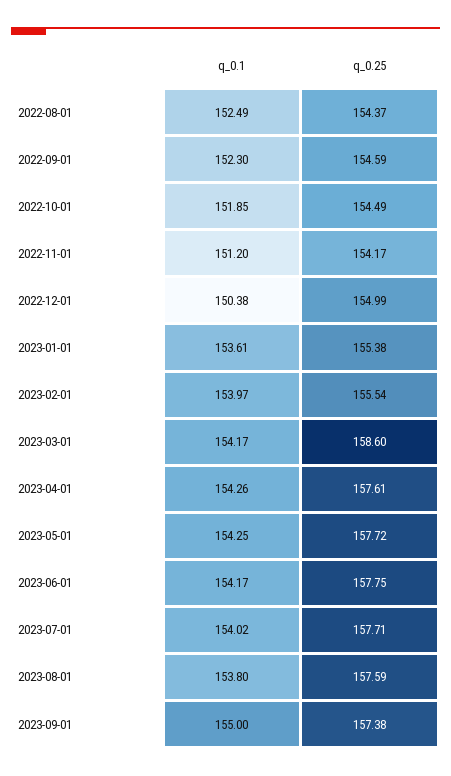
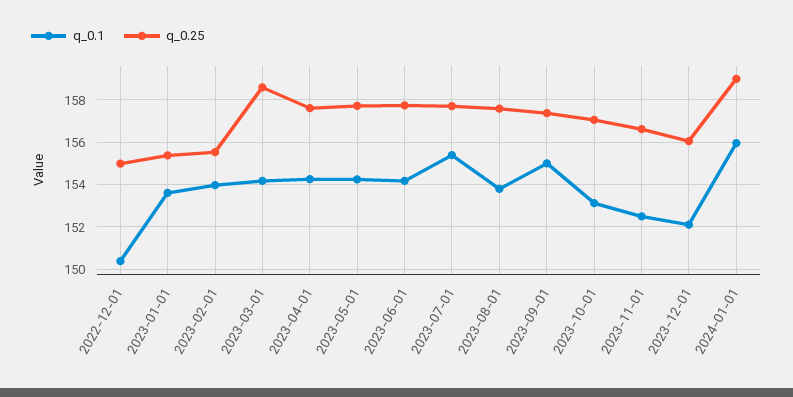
q_0.1, 2022-08-01: 152.49 -> none
q_0.25, 2022-08-01: 154.37 -> none
q_0.1, 2022-09-01: 152.3 -> none
q_0.25, 2022-09-01: 154.59 -> none
q_0.1, 2022-10-01: 151.85 -> none
q_0.25, 2022-10-01: 154.49 -> none
q_0.1, 2022-11-01: 151.2 -> none
q_0.25, 2022-11-01: 154.17 -> none
q_0.1, 2023-07-01: 154.02 -> 155.5
q_0.1, 2023-10-01: none -> 153
q_0.25, 2023-10-01: none -> 157
q_0.1, 2023-11-01: none -> 152.5
q_0.25, 2023-11-01: none -> 156.5
q_0.1, 2023-12-01: none -> 152
q_0.25, 2023-12-01: none -> 156
q_0.1, 2024-01-01: none -> 156
q_0.25, 2024-01-01: none -> 159

